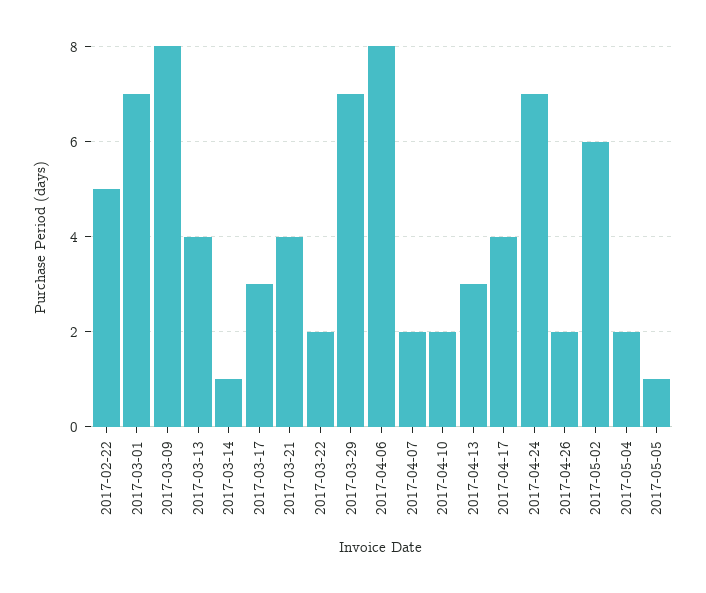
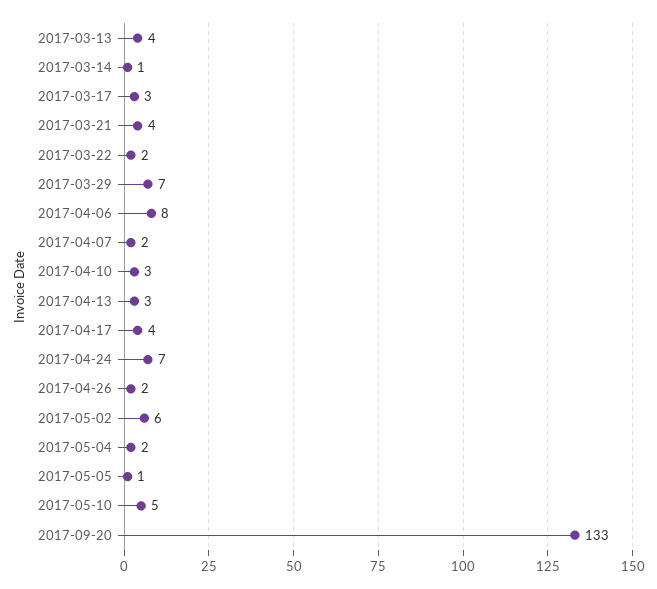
2017-02-22: 5 -> none
2017-03-01: 7 -> none
2017-03-09: 8 -> none
2017-04-10: 2 -> 3
2017-05-10: none -> 5
2017-09-20: none -> 133

